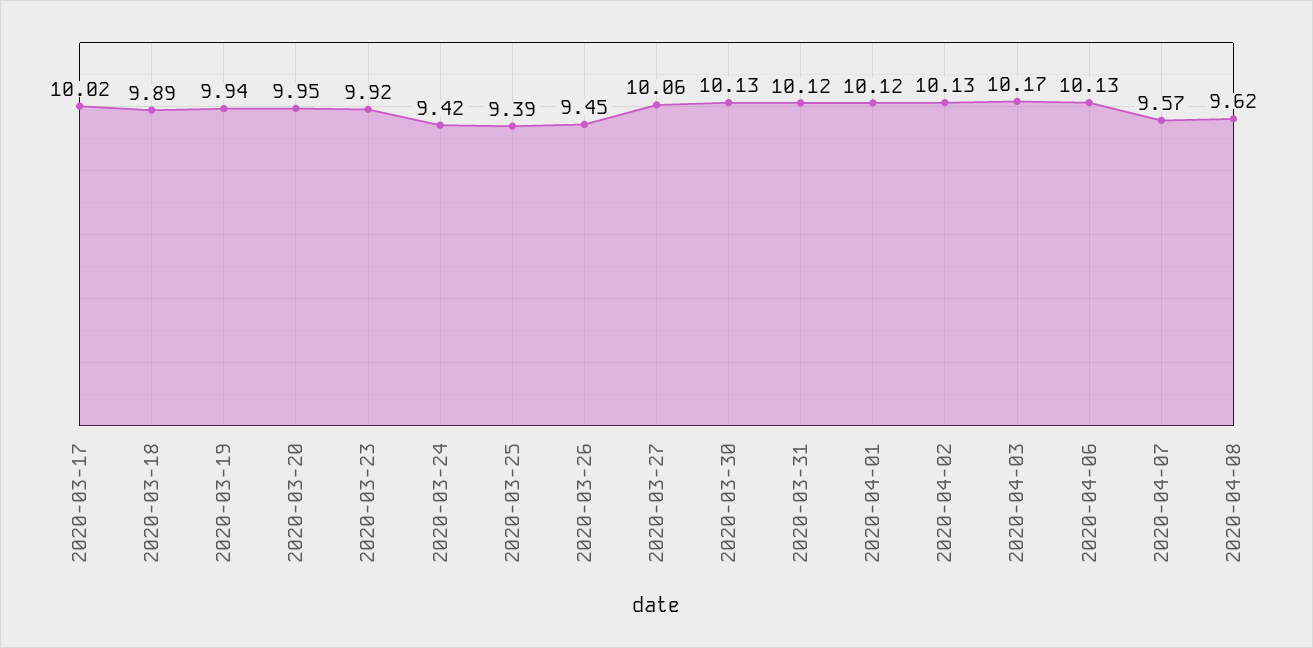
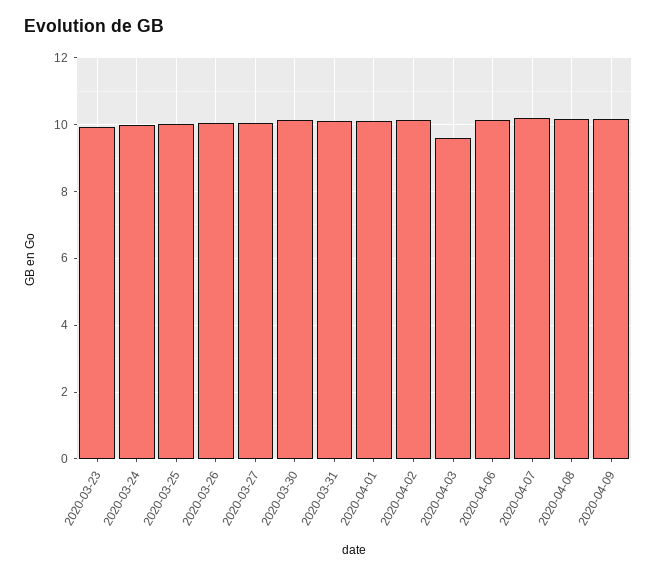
2020-03-17: 10.02 -> none
2020-03-18: 9.89 -> none
2020-03-19: 9.94 -> none
2020-03-20: 9.95 -> none
2020-03-24: 9.42 -> 10
2020-03-25: 9.39 -> 10
2020-03-26: 9.45 -> 10
2020-04-03: 10.17 -> 9.6
2020-04-07: 9.57 -> 10.2
2020-04-08: 9.62 -> 10.2
2020-04-09: none -> 10.2

